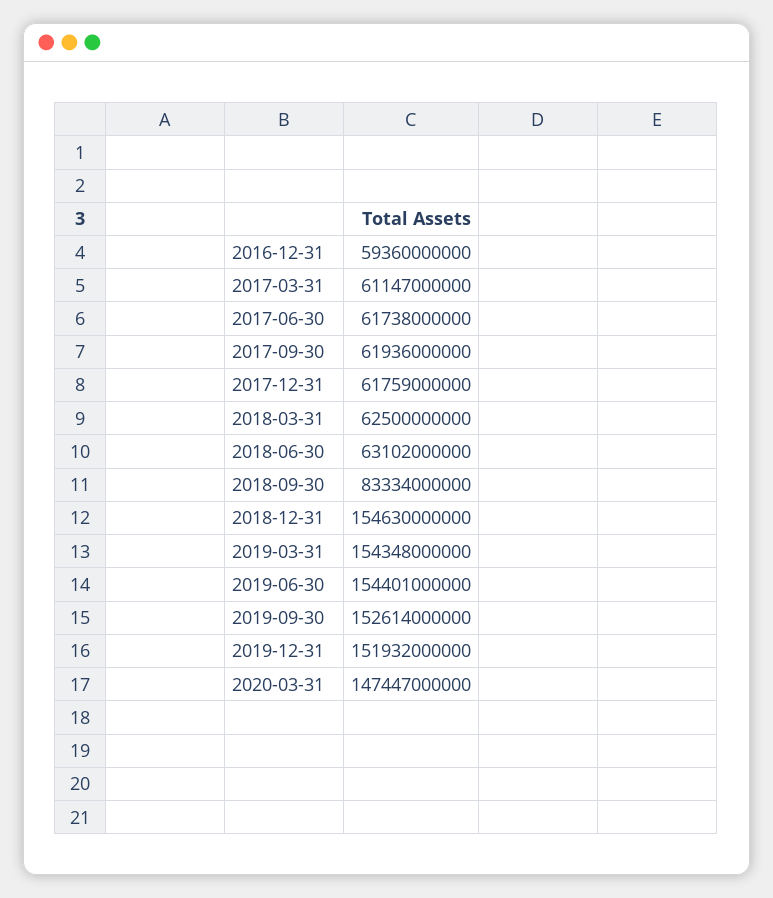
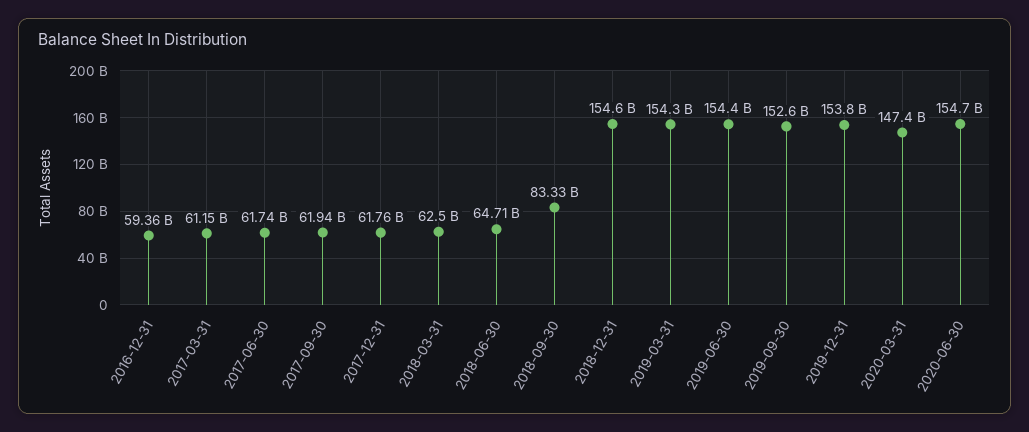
2018-06-30: 63102000000 -> 64710000000
2019-12-31: 151932000000 -> 153800000000
2020-06-30: none -> 154700000000

